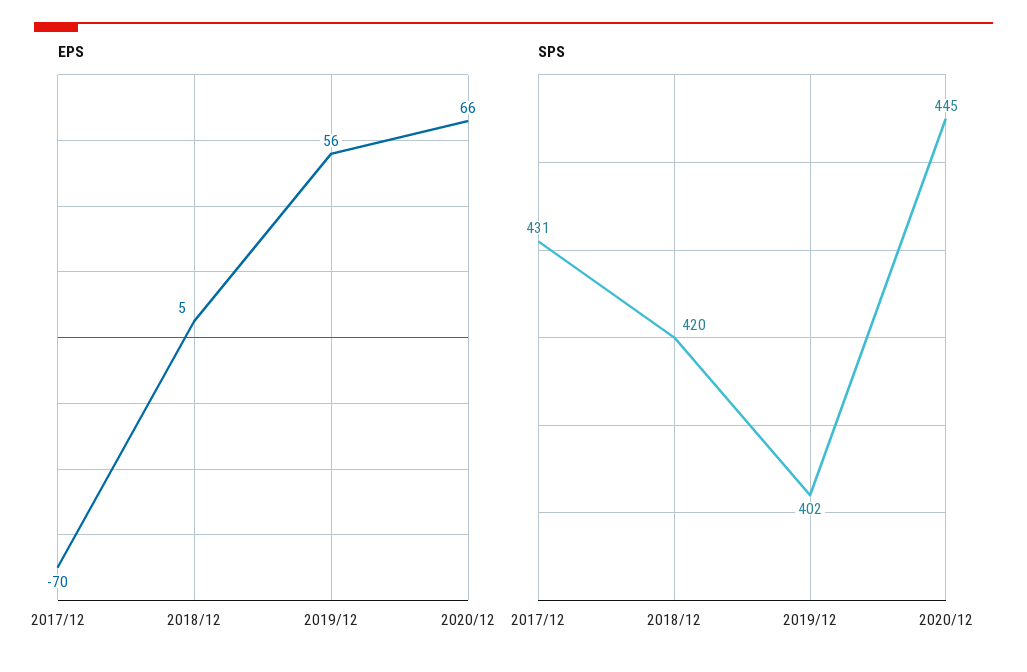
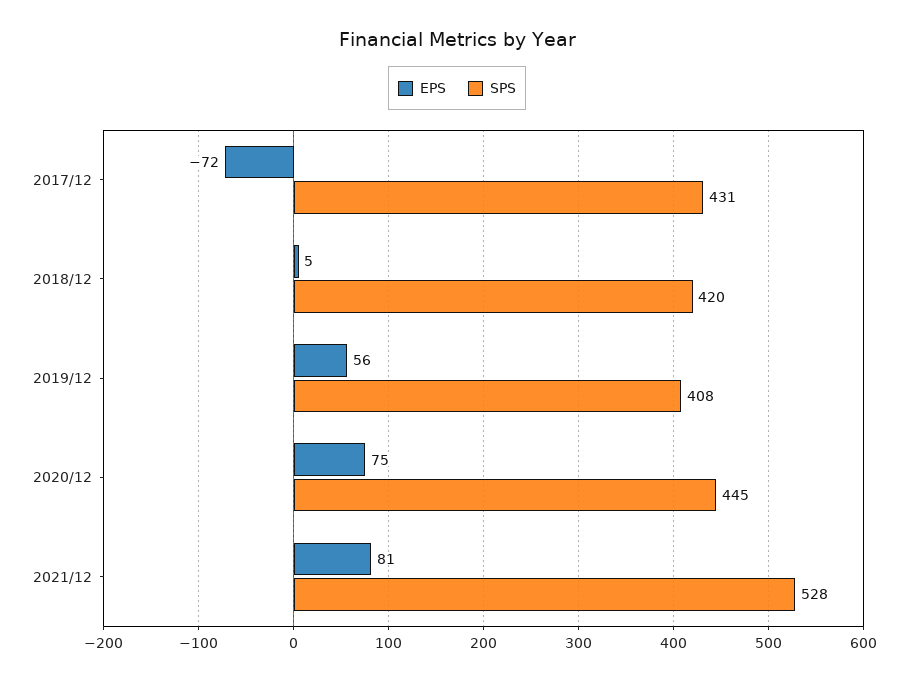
EPS, 2017/12: -70 -> -72
EPS, 2020/12: 66 -> 75
SPS, 2019/12: 402 -> 408
EPS, 2021/12: none -> 81
SPS, 2021/12: none -> 528

